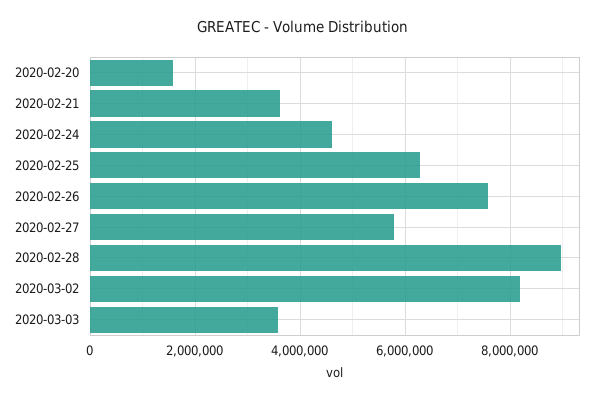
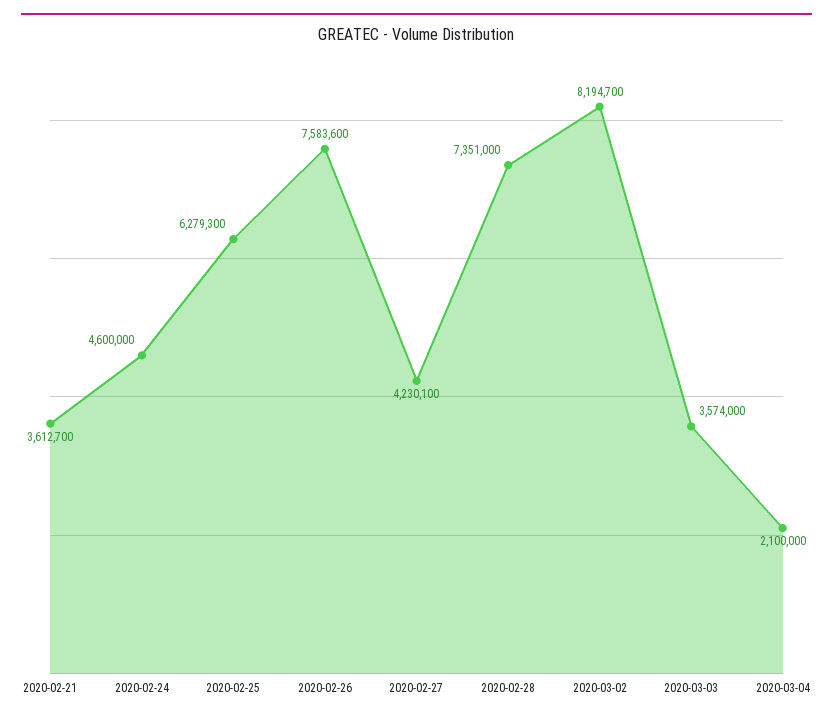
2020-02-20: 1600000 -> none
2020-02-27: 5800000 -> 4230100
2020-02-28: 9000000 -> 7351000
2020-03-04: none -> 2100000

